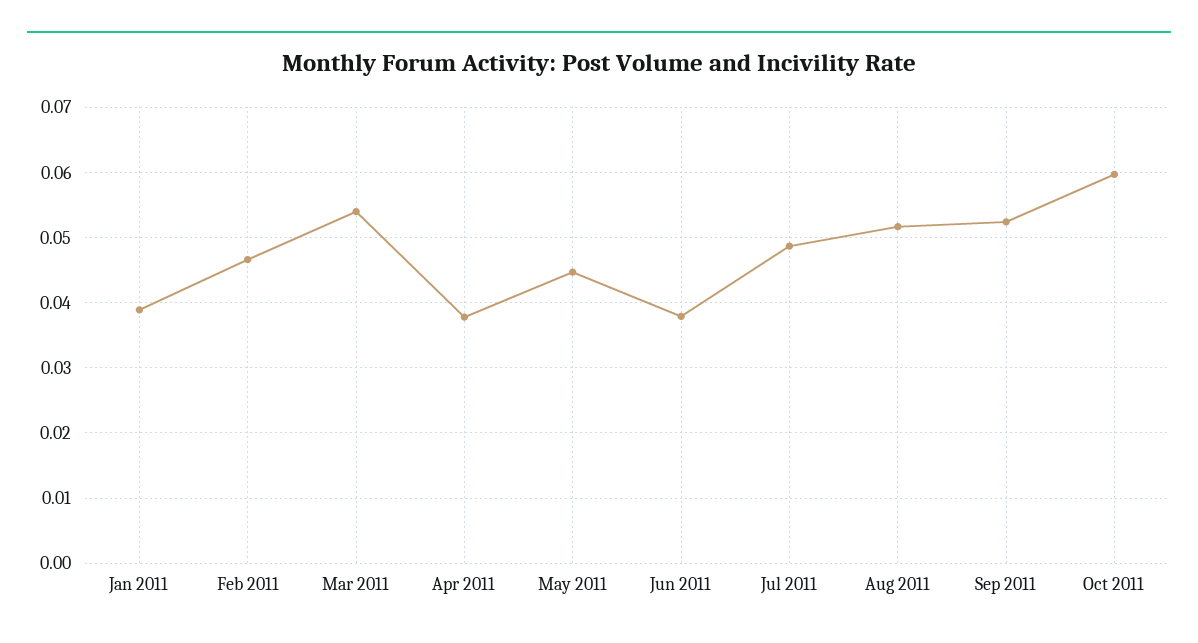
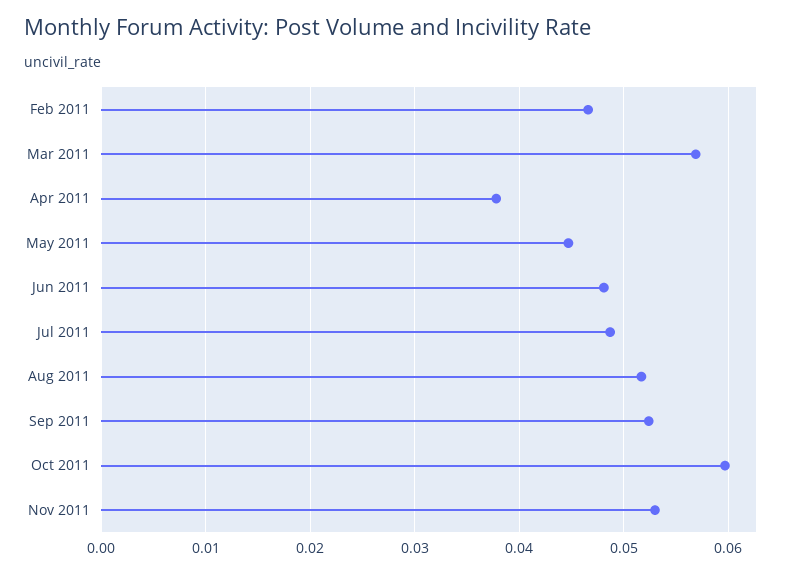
Jan 2011: 0.039 -> none
Mar 2011: 0.054 -> 0.057
Jun 2011: 0.038 -> 0.048
Nov 2011: none -> 0.053

